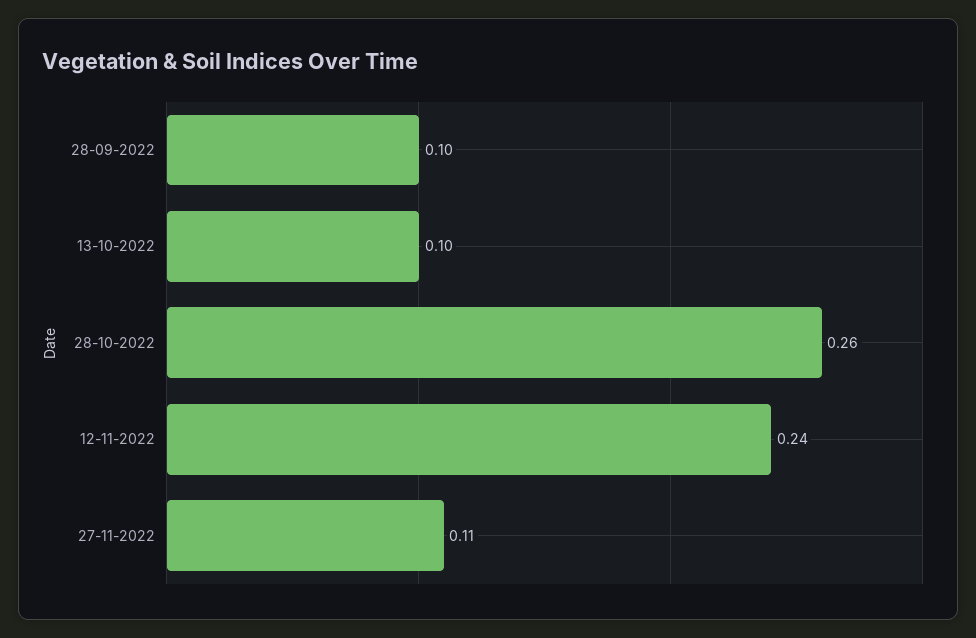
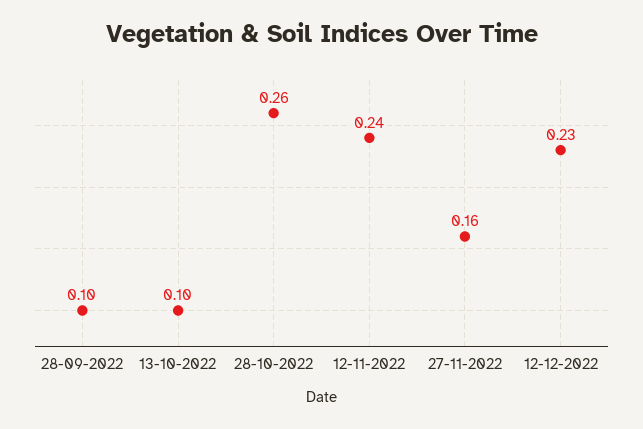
27-11-2022: 0.11 -> 0.16
12-12-2022: none -> 0.23

